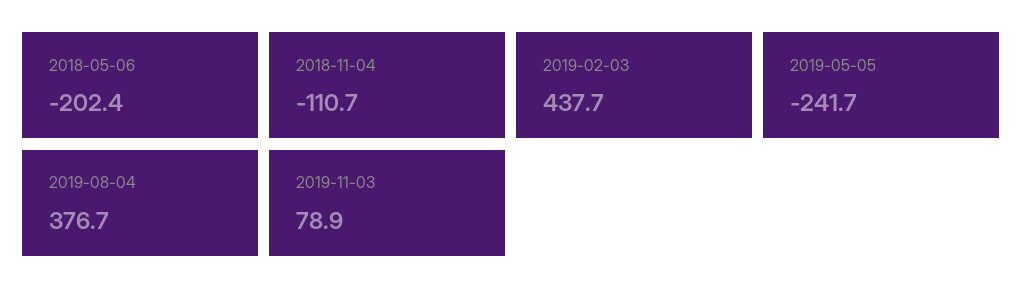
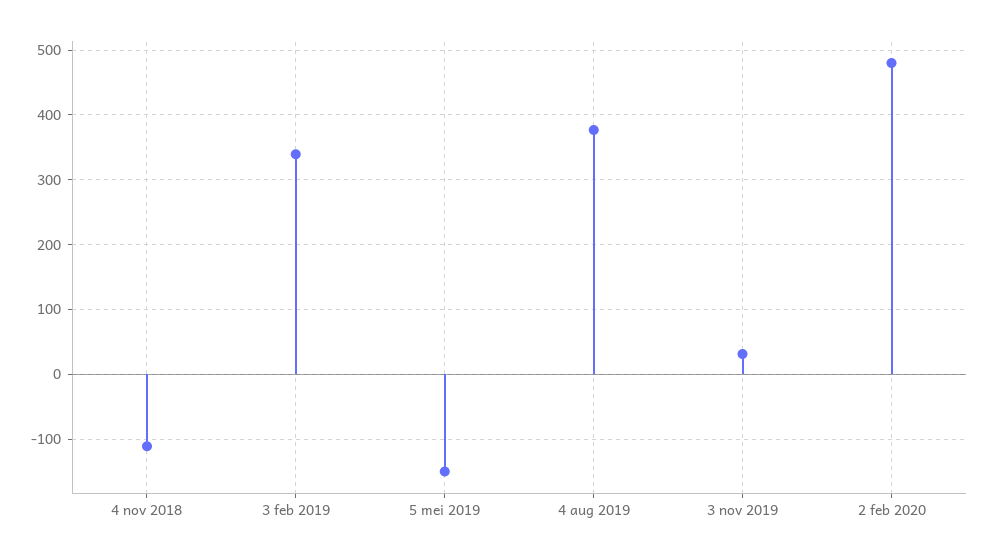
2018-05-06: -202.4 -> none
2019-02-03: 437.7 -> 340
2019-05-05: -241.7 -> -150
2019-11-03: 78.9 -> 30
2 feb 2020: none -> 480

